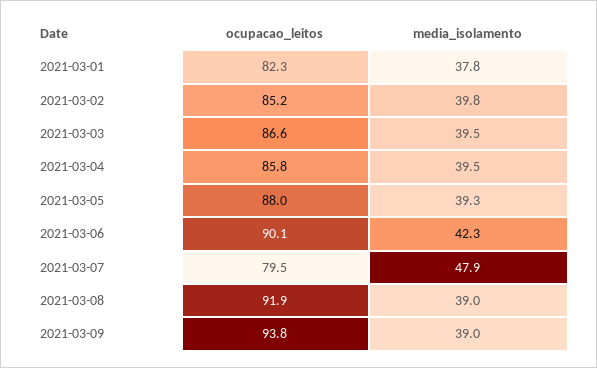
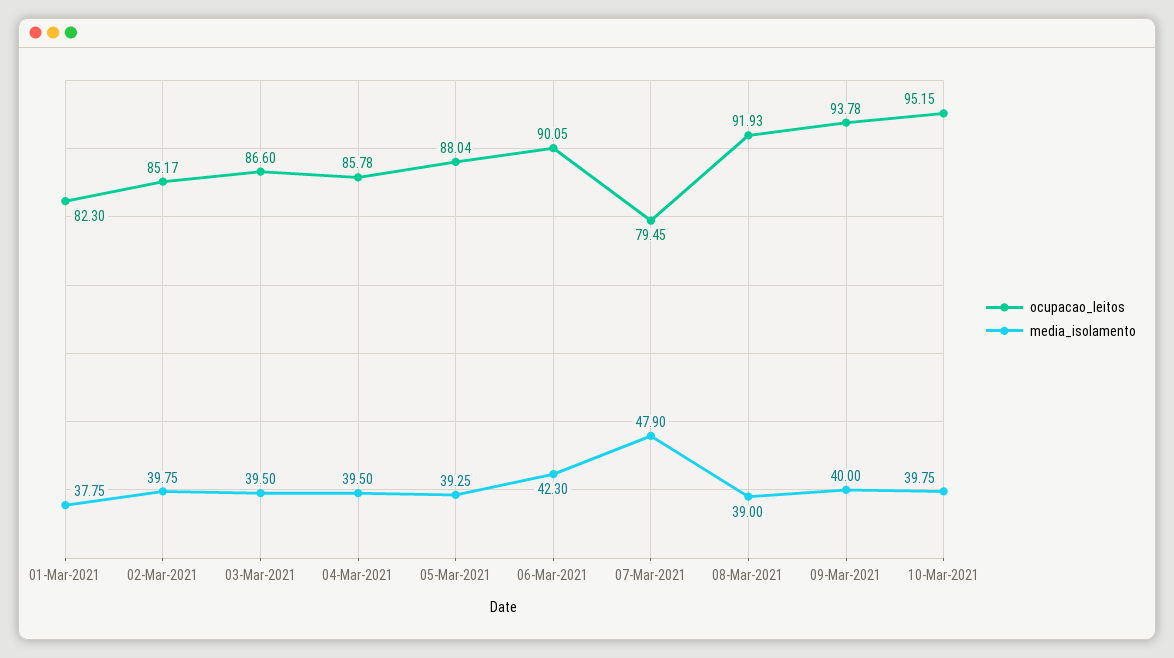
media_isolamento, 2021-03-09: 39 -> 40
ocupacao_leitos, 10-Mar-2021: none -> 95.15
media_isolamento, 10-Mar-2021: none -> 39.75

